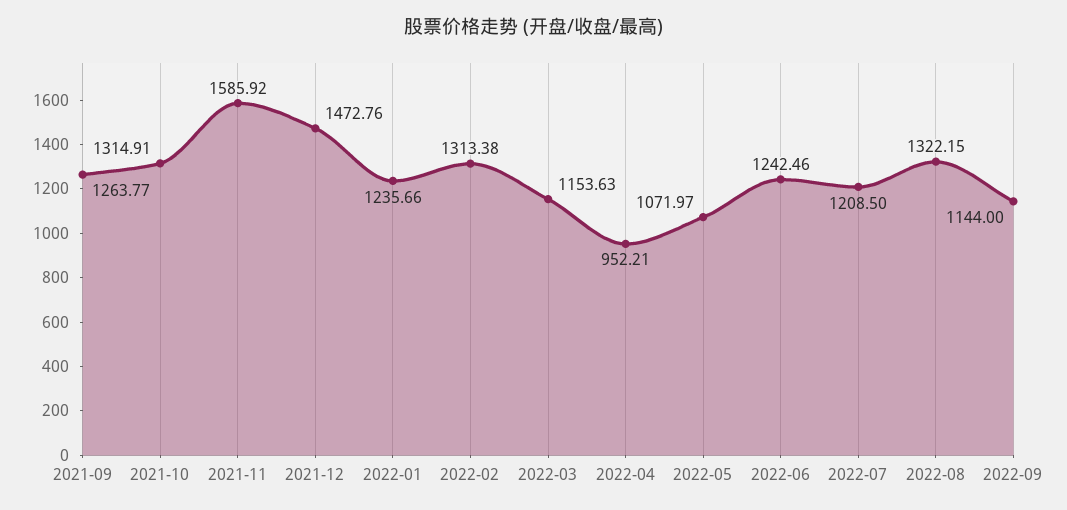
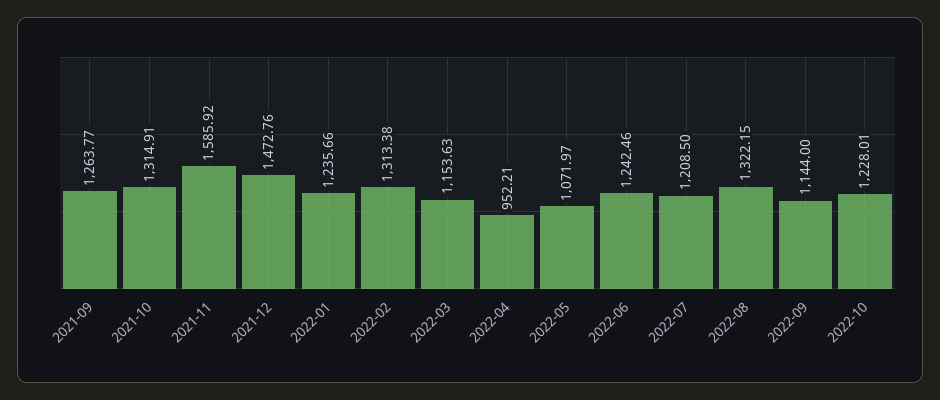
2022-10: none -> 1228.01

